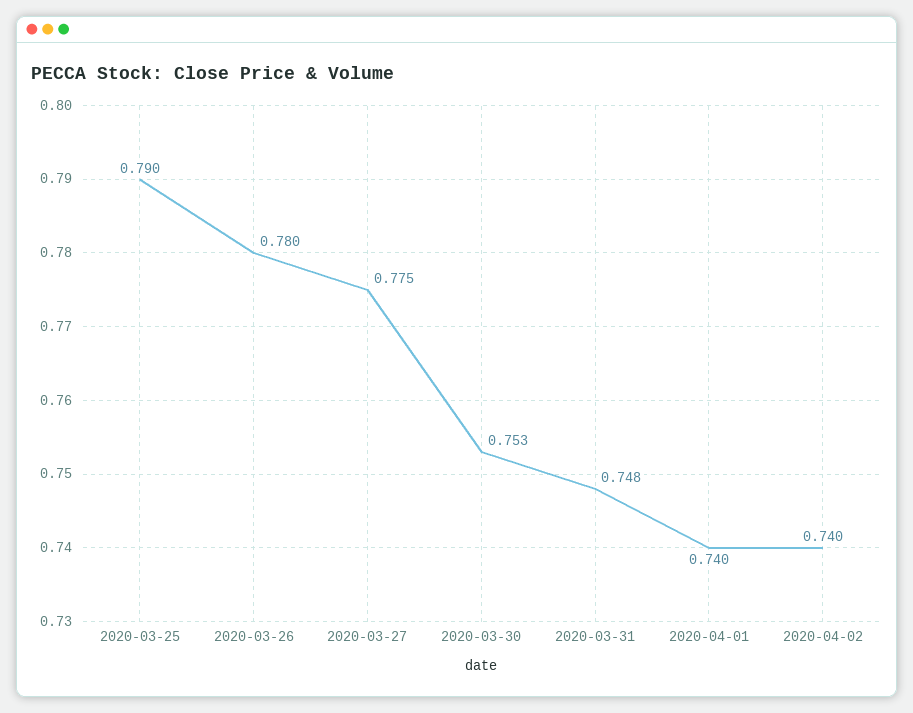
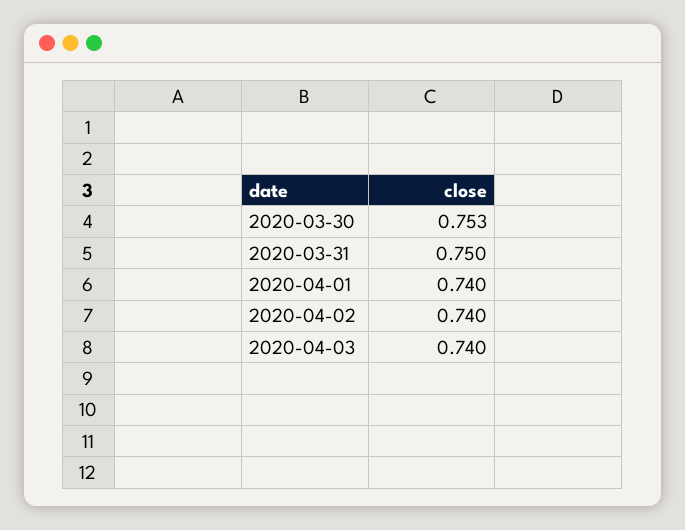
2020-03-25: 0.79 -> none
2020-03-26: 0.78 -> none
2020-03-27: 0.775 -> none
2020-03-31: 0.748 -> 0.75
2020-04-03: none -> 0.74

